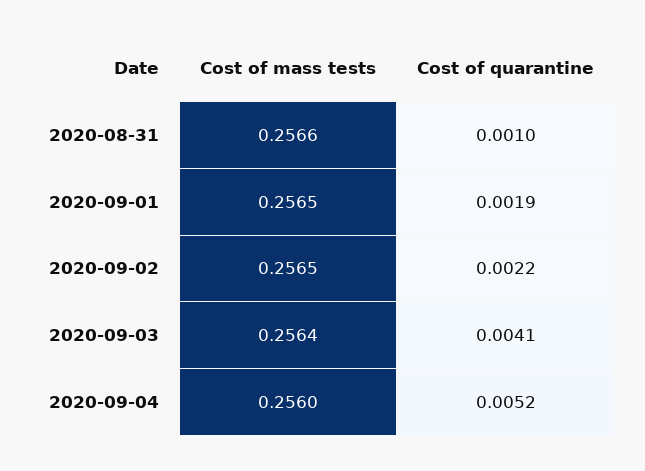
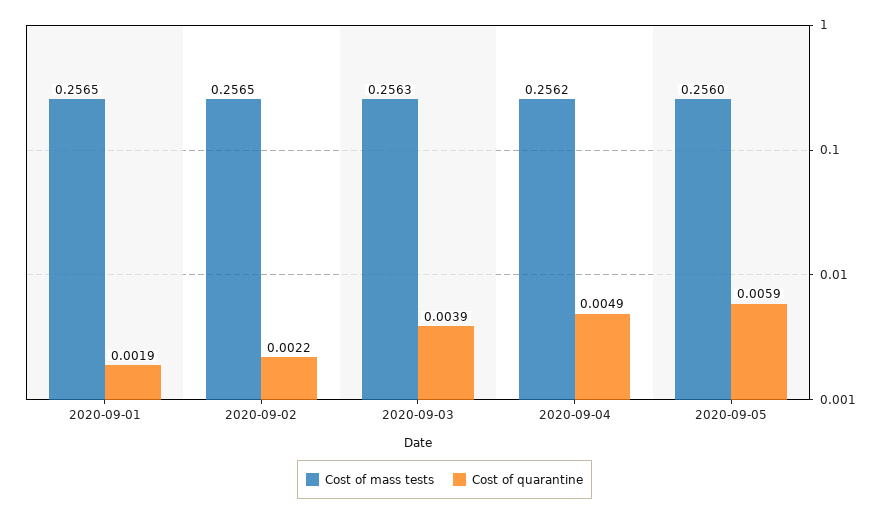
Cost of mass tests, 2020-08-31: 0.2566 -> none
Cost of quarantine, 2020-08-31: 0.001 -> none
Cost of mass tests, 2020-09-03: 0.2564 -> 0.2563
Cost of quarantine, 2020-09-03: 0.0041 -> 0.0039
Cost of mass tests, 2020-09-04: 0.256 -> 0.2562
Cost of quarantine, 2020-09-04: 0.0052 -> 0.0049
Cost of mass tests, 2020-09-05: none -> 0.256
Cost of quarantine, 2020-09-05: none -> 0.0059

